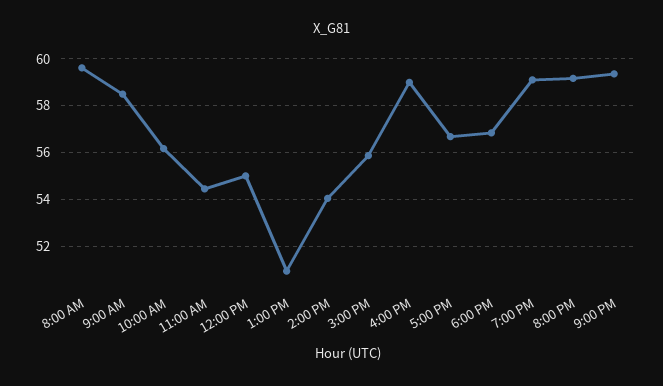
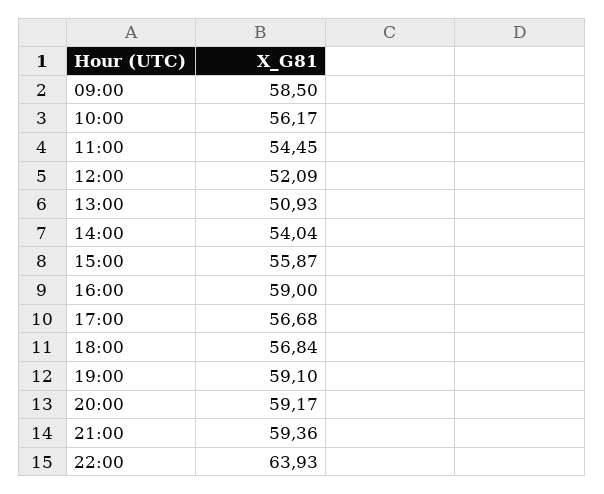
8:00 AM: 59.5 -> none
12:00 PM: 55 -> 52.09
22:00: none -> 63.93

